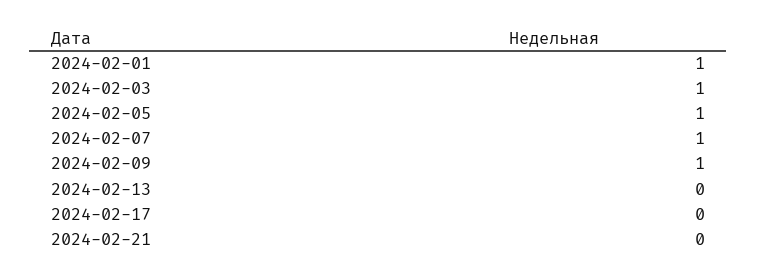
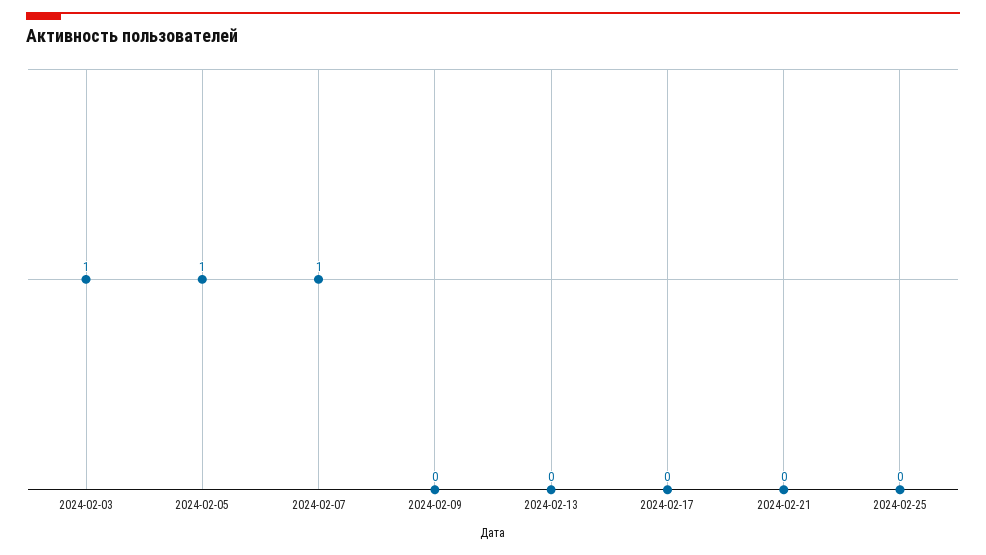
2024-02-01: 1 -> none
2024-02-09: 1 -> 0
2024-02-25: none -> 0

